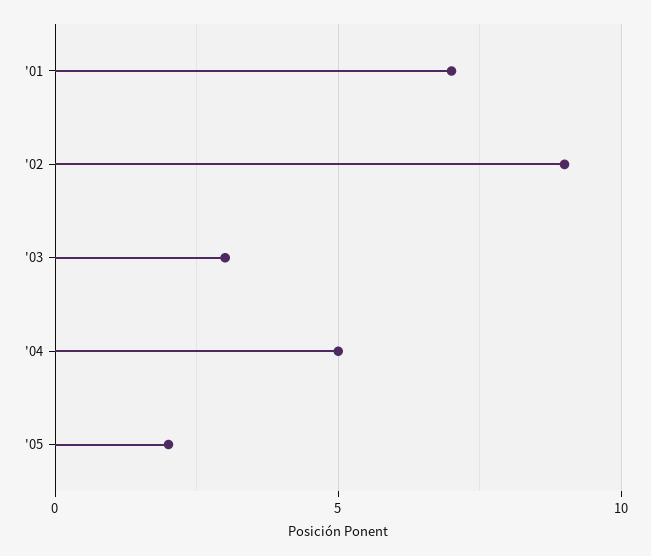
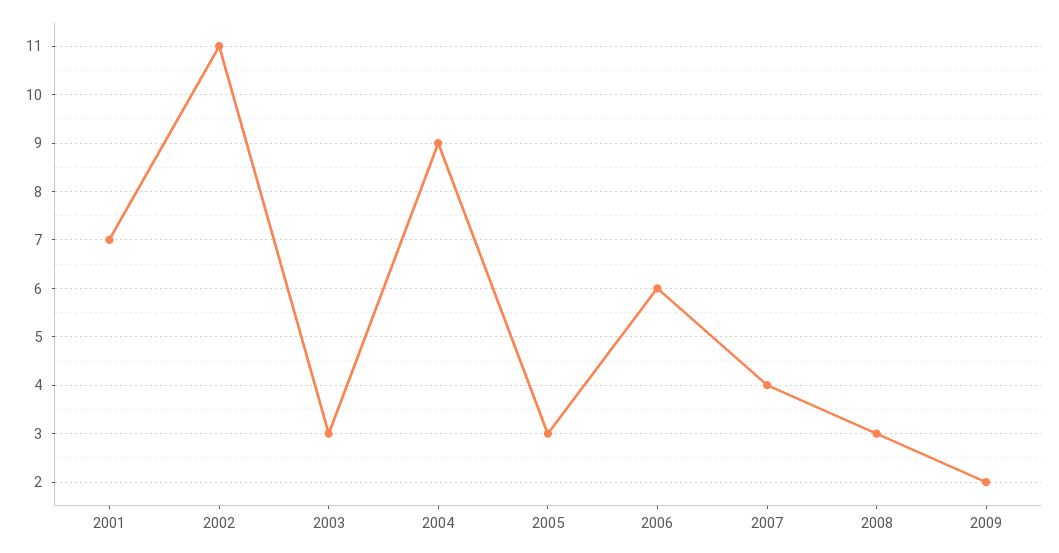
'02: 9 -> 11
'04: 5 -> 9
'05: 2 -> 3
2006: none -> 6
2007: none -> 4
2008: none -> 3
2009: none -> 2

